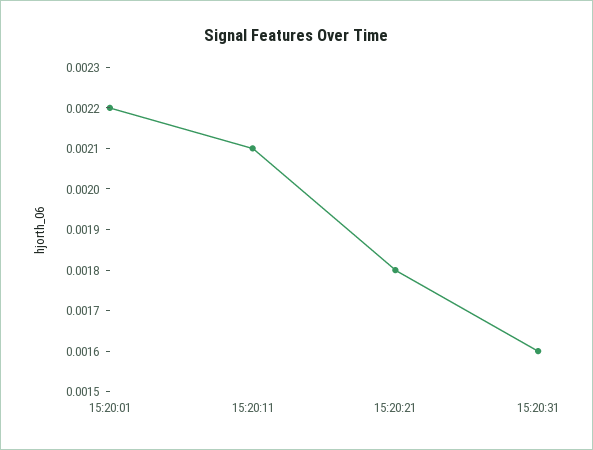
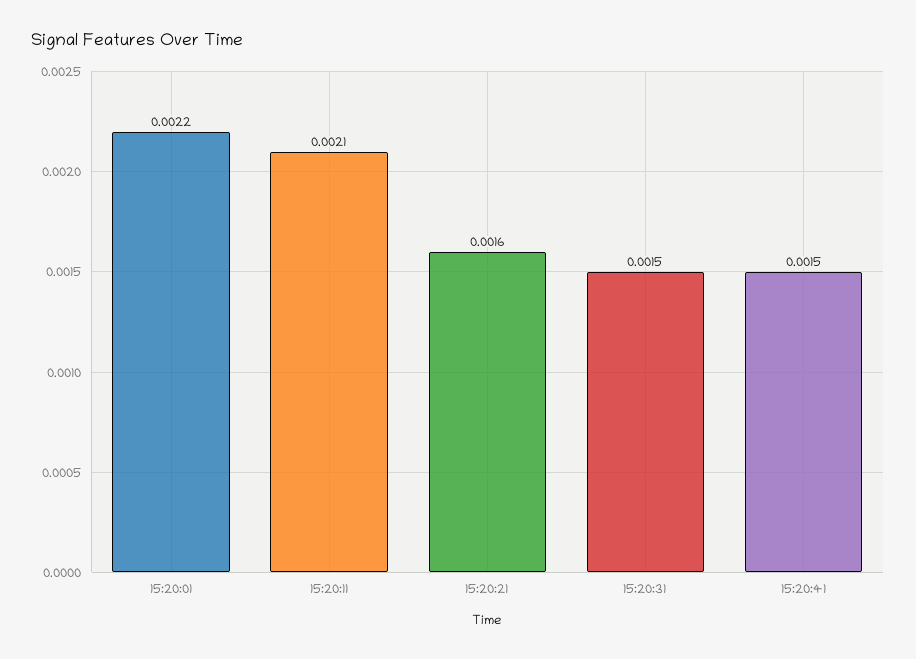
15:20:21: 0.0018 -> 0.0016
15:20:31: 0.0016 -> 0.0015
15:20:41: none -> 0.0015

